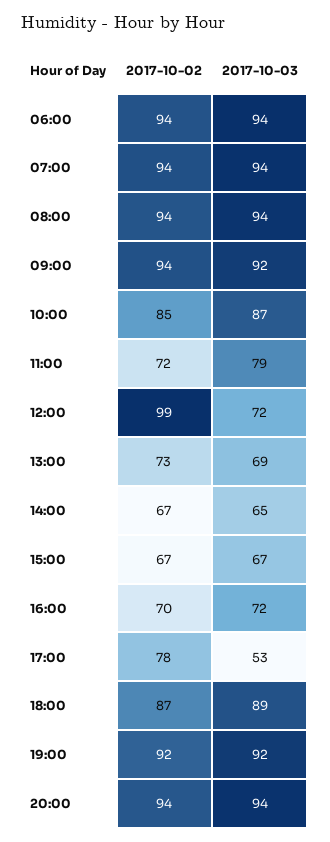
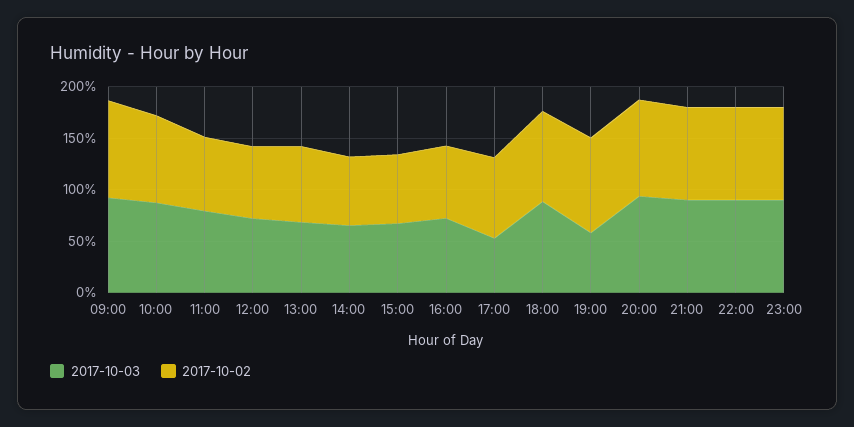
2017-10-02, 06:00: 94 -> none
2017-10-03, 06:00: 94 -> none
2017-10-02, 07:00: 94 -> none
2017-10-03, 07:00: 94 -> none
2017-10-02, 08:00: 94 -> none
2017-10-03, 08:00: 94 -> none
2017-10-02, 12:00: 99 -> 70
2017-10-03, 19:00: 92 -> 60
2017-10-03, 21:00: none -> 90
2017-10-02, 21:00: none -> 90
2017-10-03, 22:00: none -> 90
2017-10-02, 22:00: none -> 90
2017-10-03, 23:00: none -> 90
2017-10-02, 23:00: none -> 90

